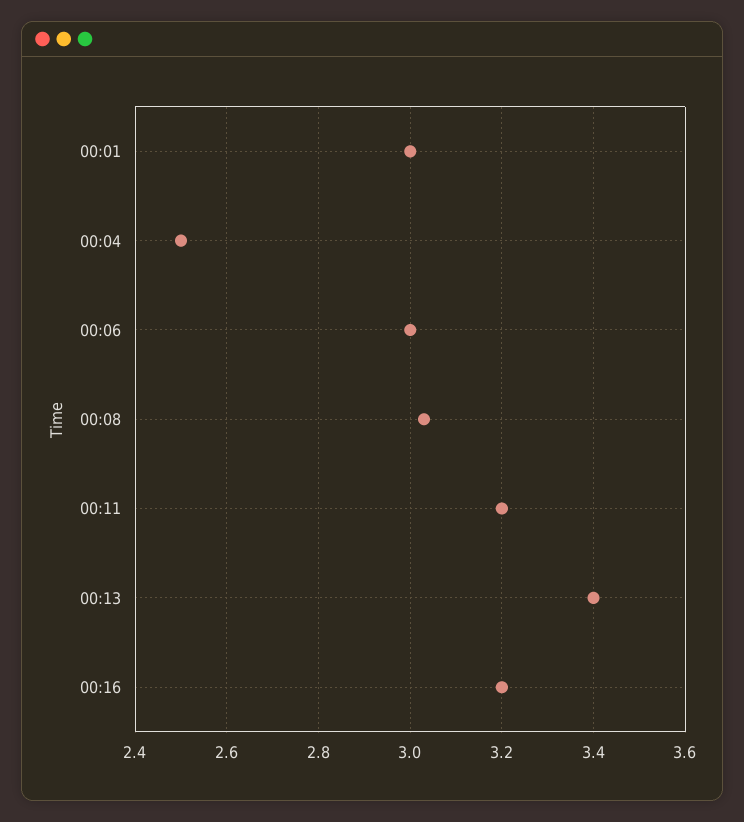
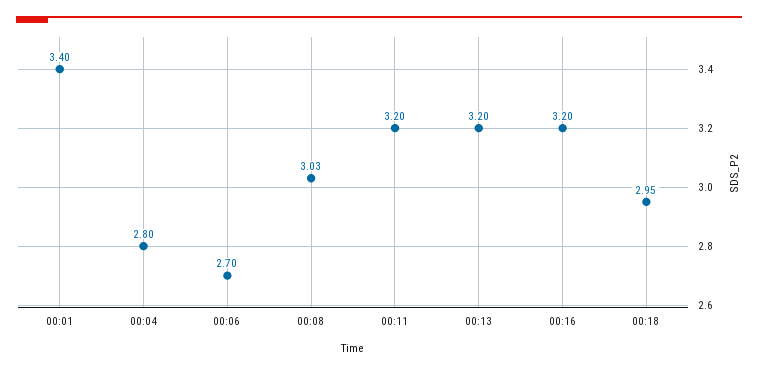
00:01: 3 -> 3.4
00:04: 2.5 -> 2.8
00:06: 3 -> 2.7
00:13: 3.4 -> 3.2
00:18: none -> 2.95

